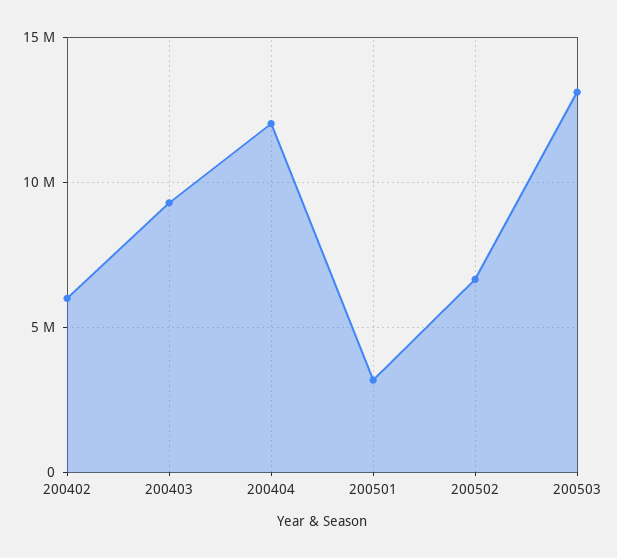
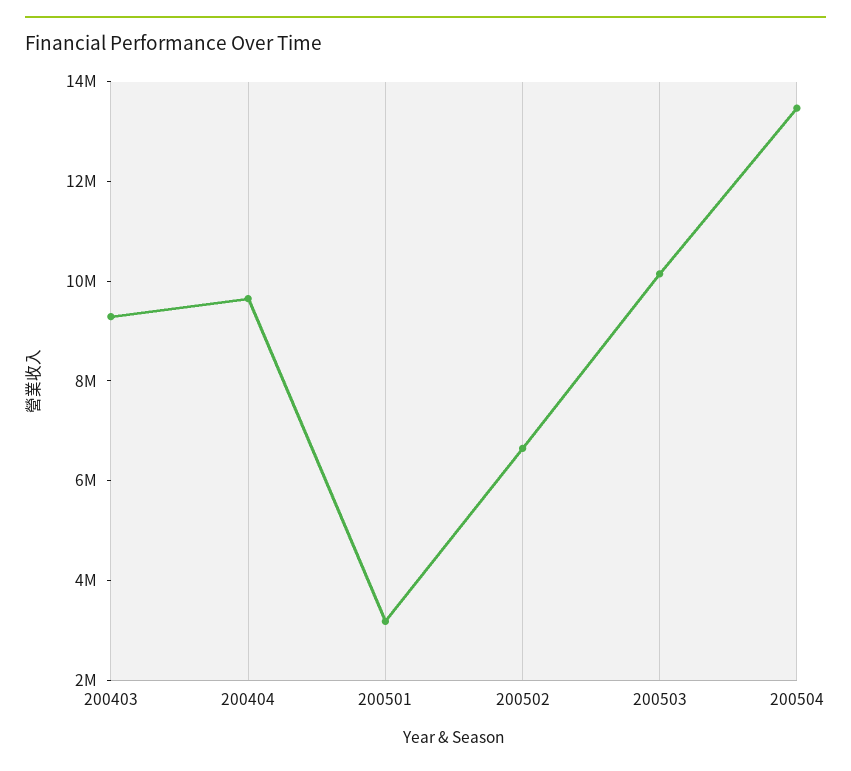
200402: 6000000 -> none
200404: 12000000 -> 9500000
200503: 13000000 -> 10000000
200504: none -> 13500000

